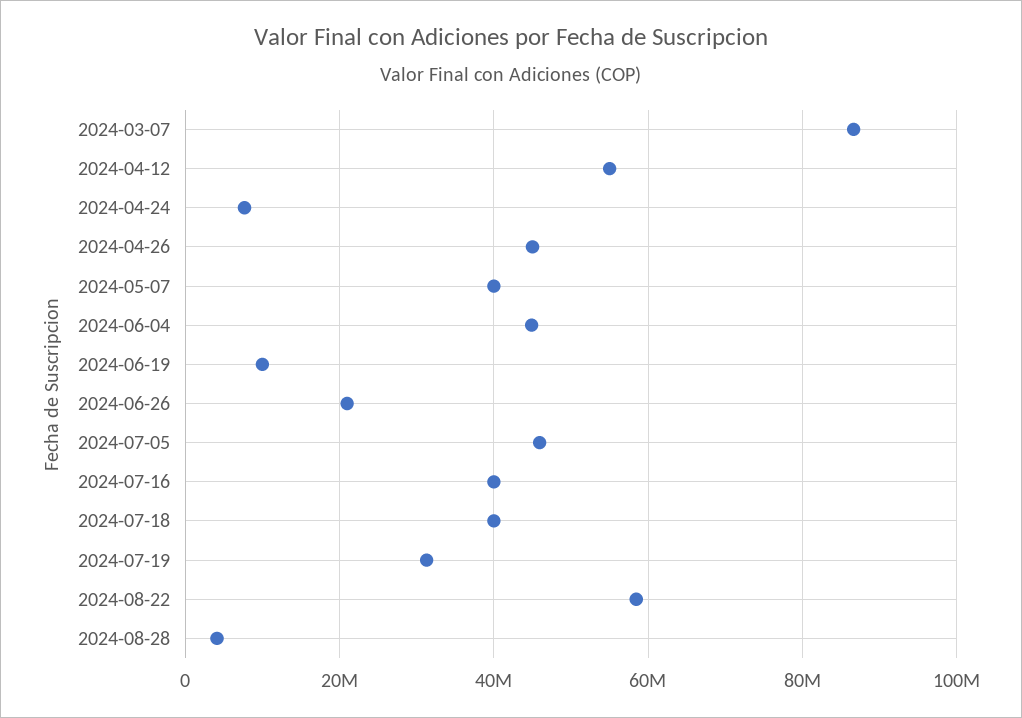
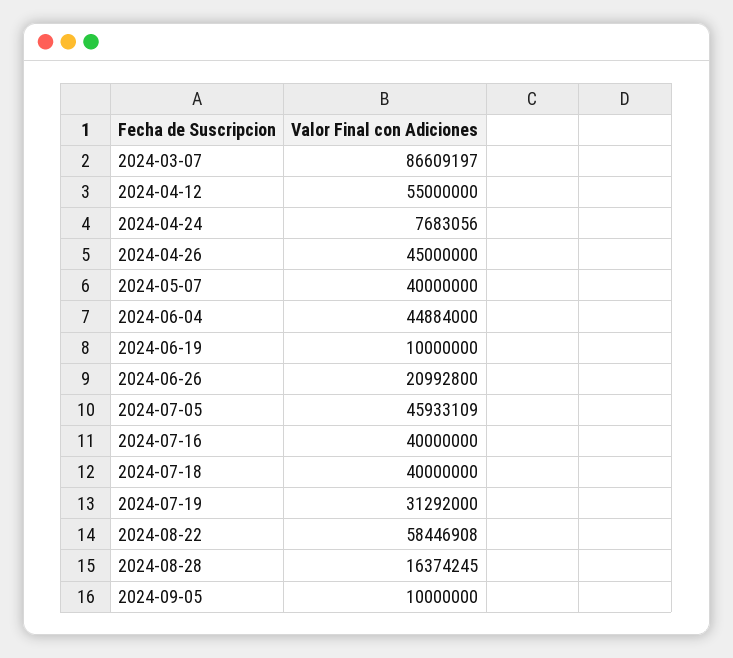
2024-08-28: 4000000 -> 16374245
2024-09-05: none -> 10000000

